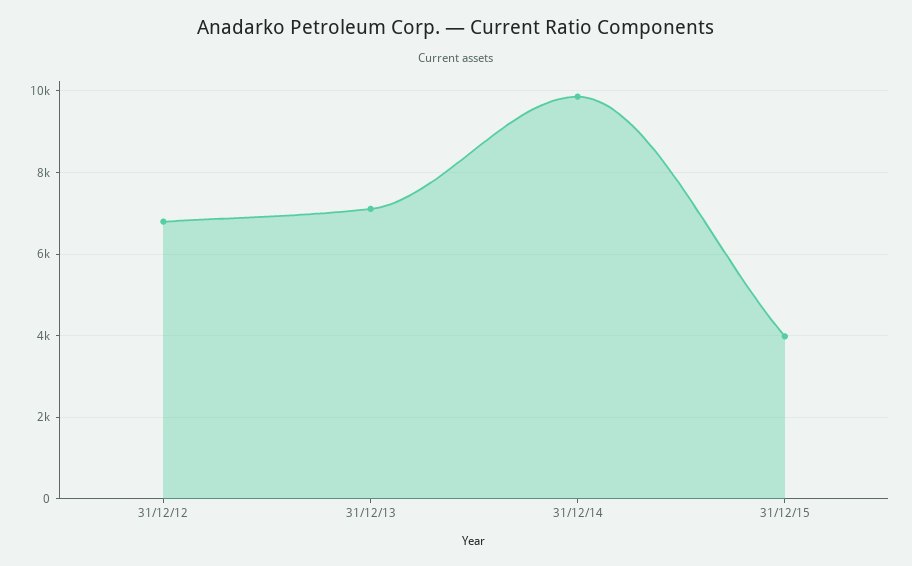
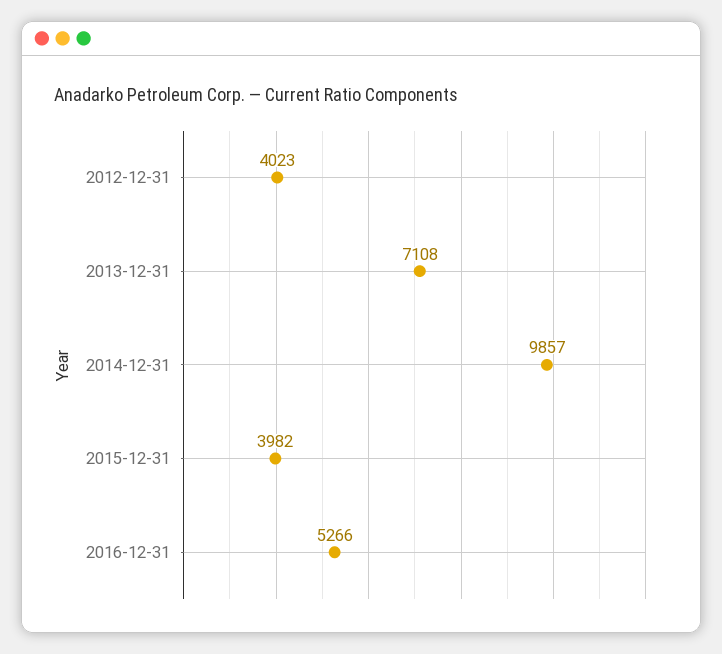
31/12/12: 6800 -> 4023
2016-12-31: none -> 5266

